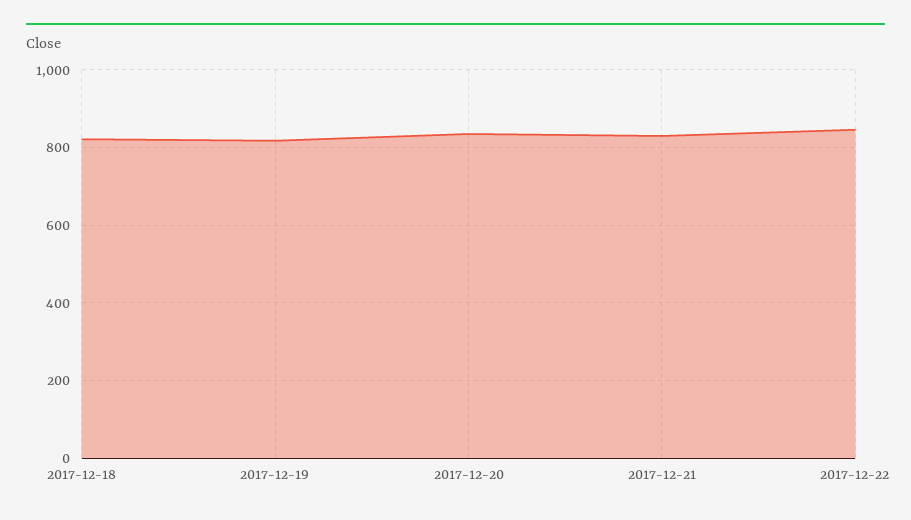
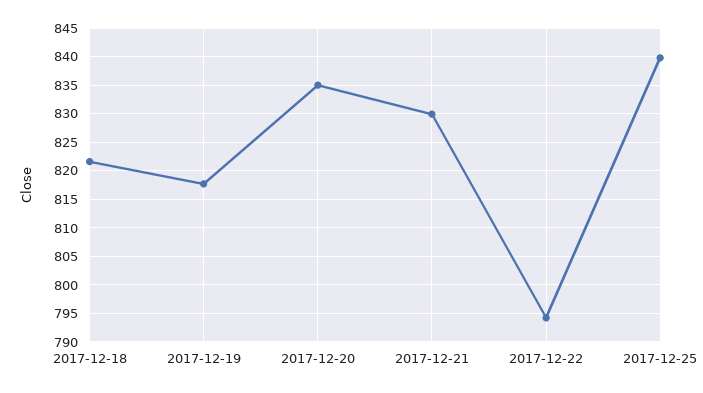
2017-12-22: 840 -> 795
2017-12-25: none -> 840

